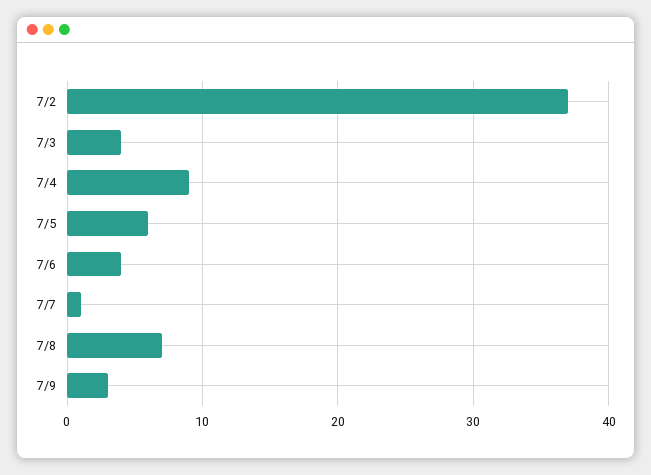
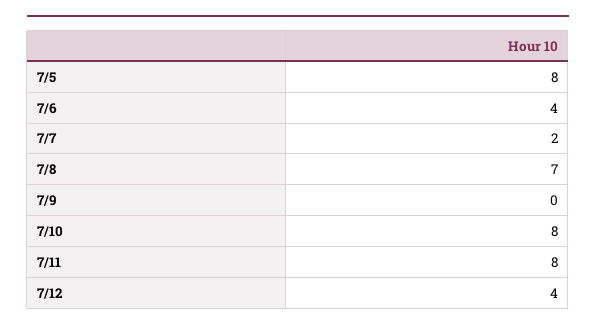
7/2: 37 -> none
7/3: 4 -> none
7/4: 9 -> none
7/5: 6 -> 8
7/7: 1 -> 2
7/9: 3 -> 0
7/10: none -> 8
7/11: none -> 8
7/12: none -> 4

